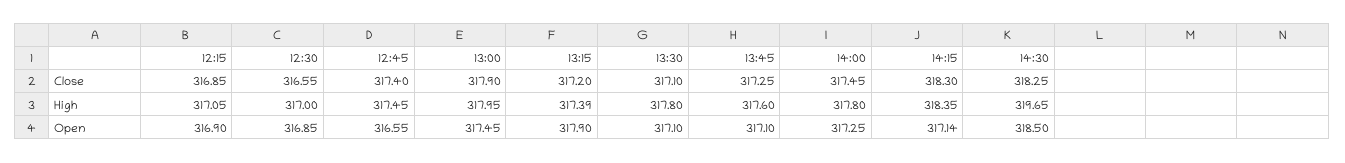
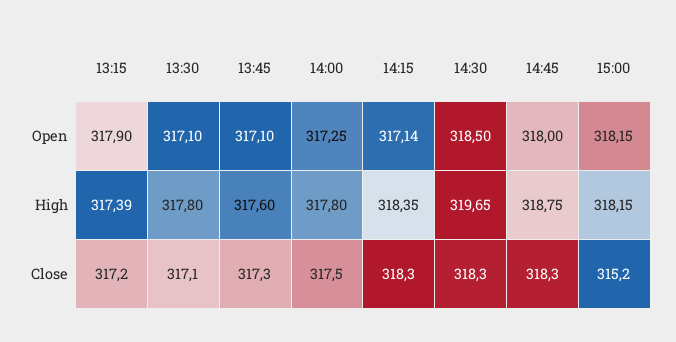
12:15, Close: 316.85 -> none
12:30, Close: 316.55 -> none
12:45, Close: 317.4 -> none
13:00, Close: 317.9 -> none
12:15, High: 317.05 -> none
12:30, High: 317 -> none
12:45, High: 317.45 -> none
13:00, High: 317.95 -> none
12:15, Open: 316.9 -> none
12:30, Open: 316.85 -> none
12:45, Open: 316.55 -> none
13:00, Open: 317.45 -> none
14:45, Open: none -> 318
15:00, Open: none -> 318.15
14:45, High: none -> 318.75
15:00, High: none -> 318.15
14:45, Close: none -> 318.3
15:00, Close: none -> 315.2

